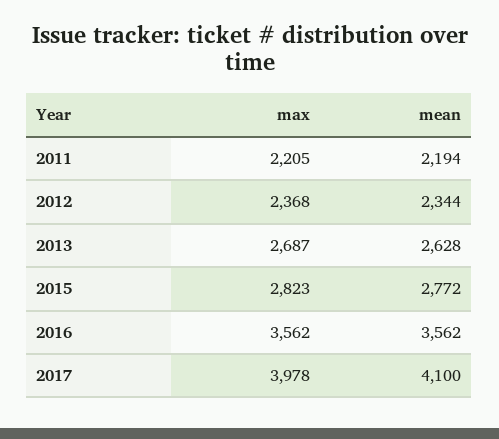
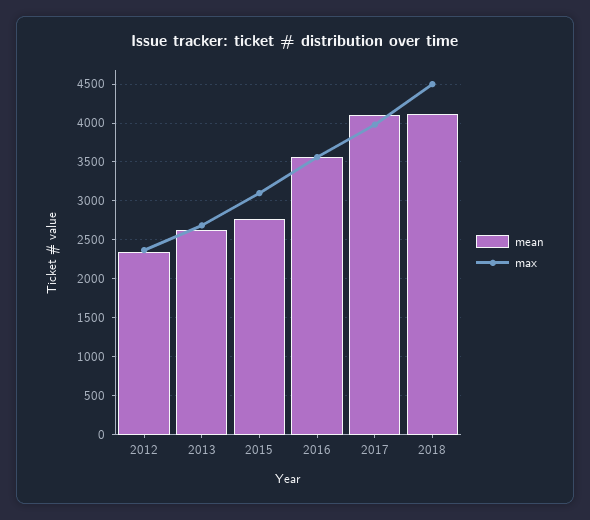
max, 2011: 2205 -> none
mean, 2011: 2194 -> none
max, 2015: 2823 -> 3100
mean, 2018: none -> 4100
max, 2018: none -> 4500

